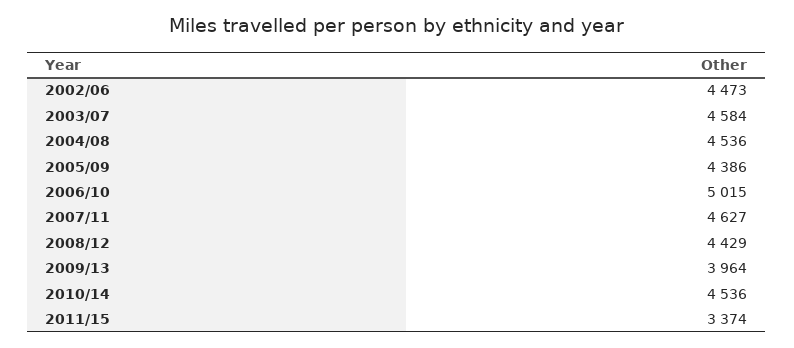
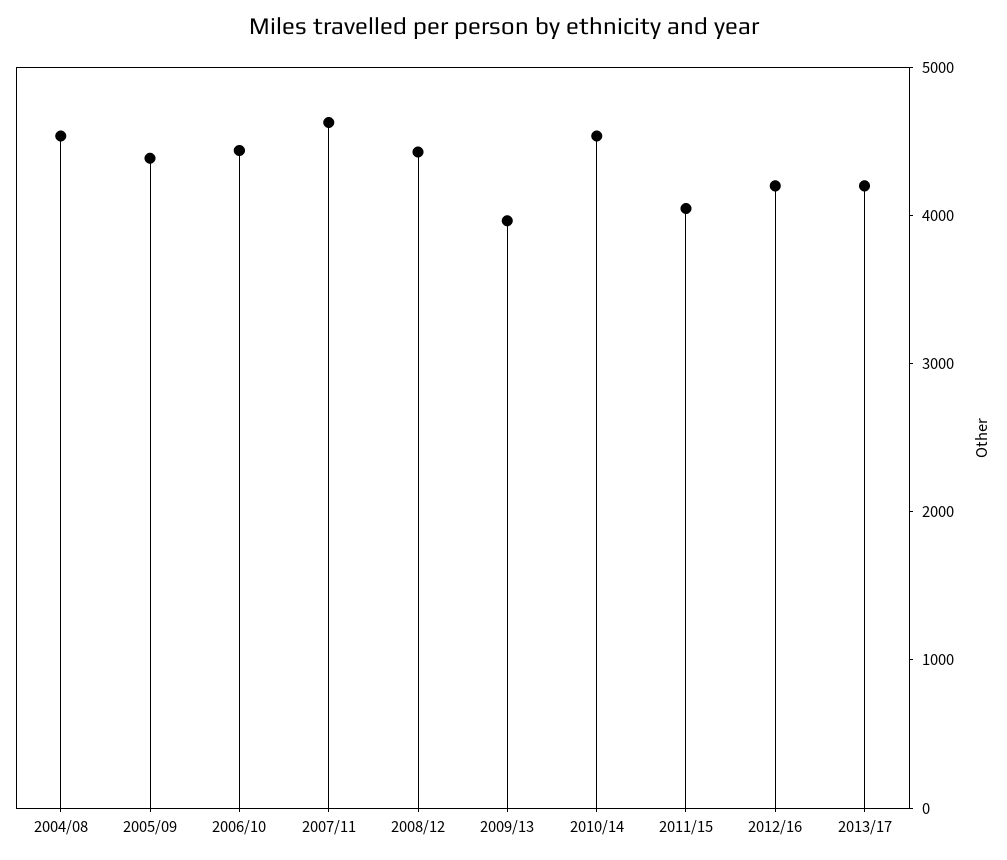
2002/06: 4473 -> none
2003/07: 4584 -> none
2006/10: 5015 -> 4400
2011/15: 3374 -> 4000
2012/16: none -> 4200
2013/17: none -> 4200

